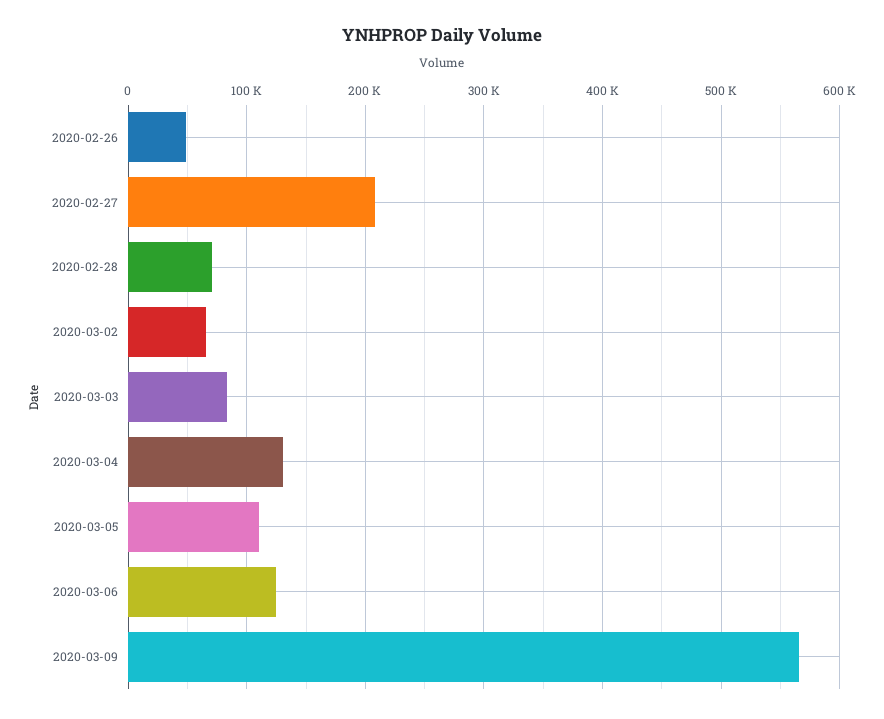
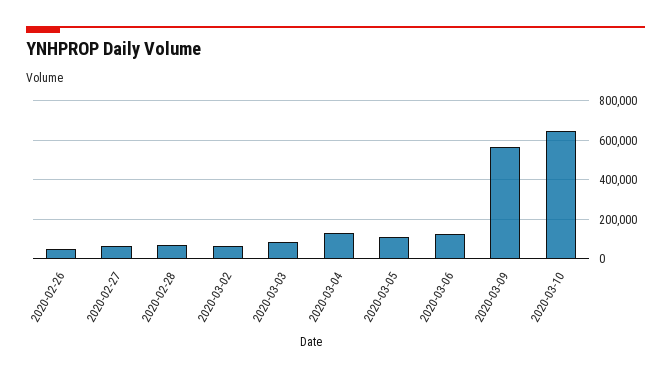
2020-02-27: 210000 -> 50000
2020-03-10: none -> 650000

